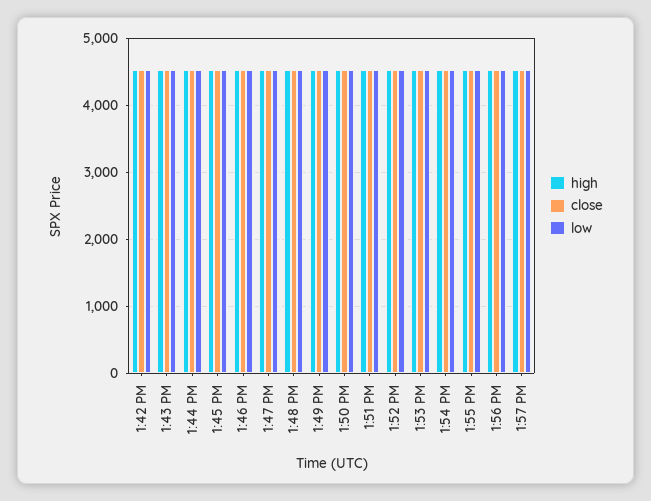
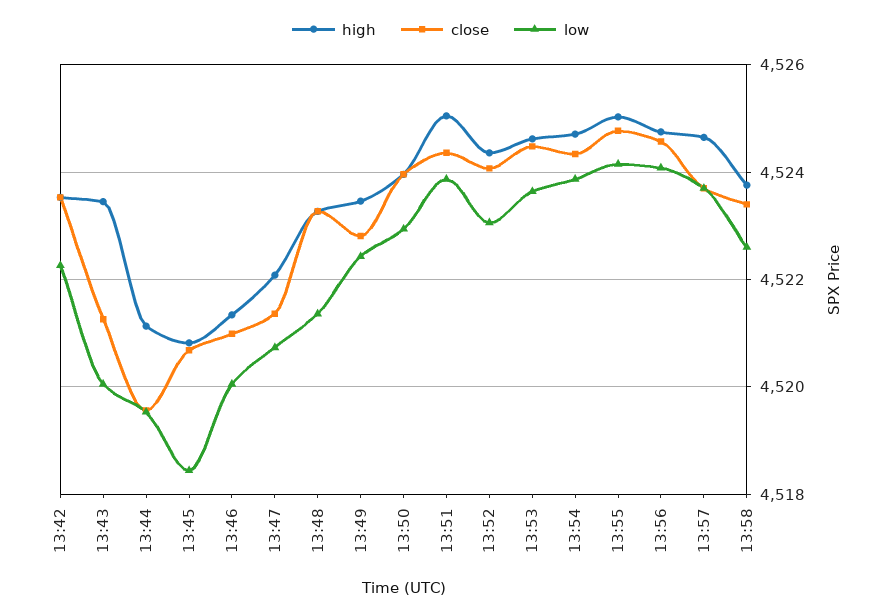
high, 13:58: none -> 4523.8
close, 13:58: none -> 4523.4
low, 13:58: none -> 4522.6

